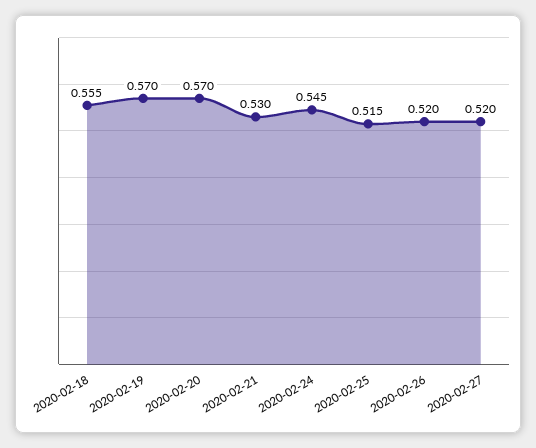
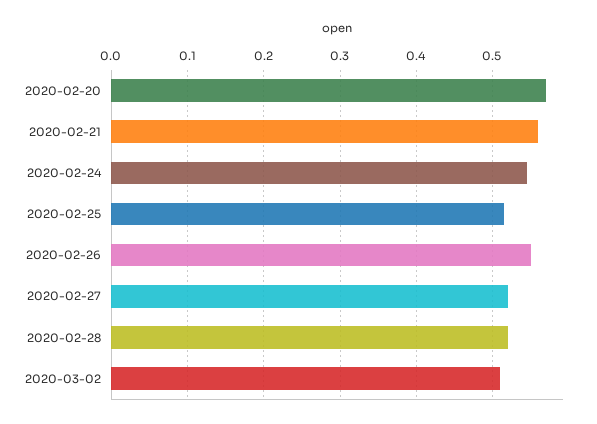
2020-02-18: 0.555 -> none
2020-02-19: 0.57 -> none
2020-02-21: 0.53 -> 0.56
2020-02-26: 0.52 -> 0.55
2020-02-28: none -> 0.52
2020-03-02: none -> 0.51

